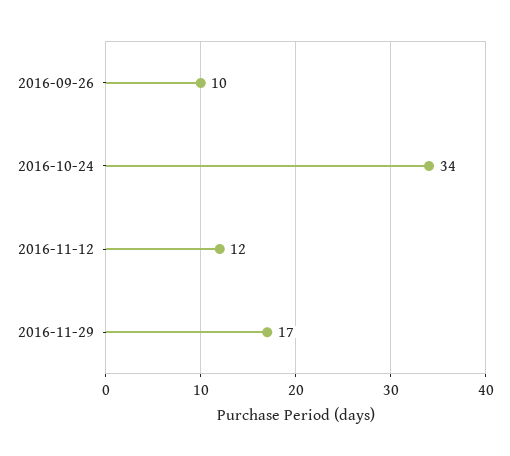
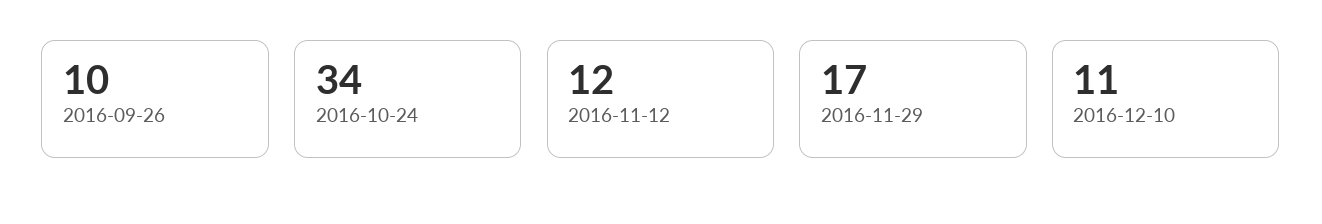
2016-12-10: none -> 11

